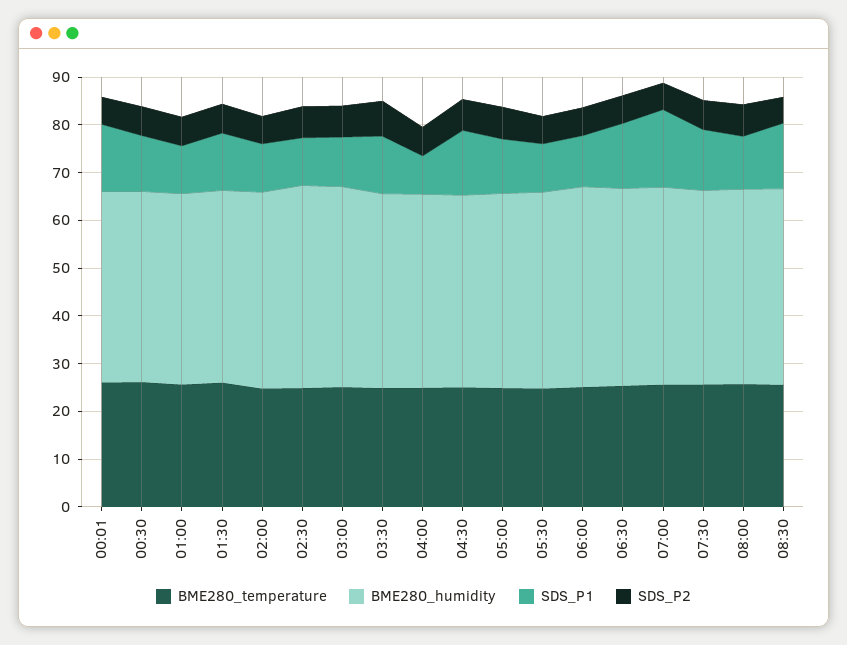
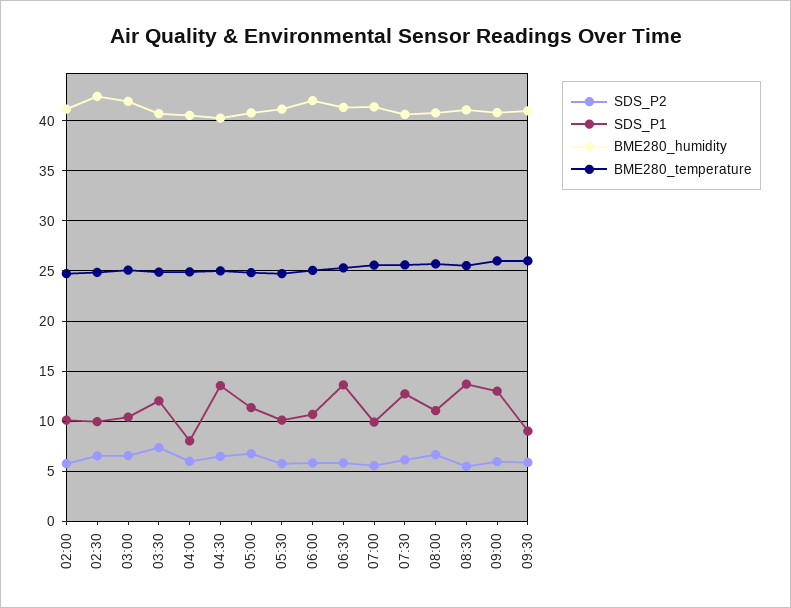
BME280_temperature, 00:01: 26 -> none
BME280_humidity, 00:01: 40 -> none
SDS_P1, 00:01: 14 -> none
SDS_P2, 00:01: 6 -> none
BME280_temperature, 00:30: 26 -> none
BME280_humidity, 00:30: 40 -> none
SDS_P1, 00:30: 12 -> none
SDS_P2, 00:30: 6 -> none
BME280_temperature, 01:00: 26 -> none
BME280_humidity, 01:00: 40 -> none
SDS_P1, 01:00: 10 -> none
SDS_P2, 01:00: 6 -> none
BME280_temperature, 01:30: 26 -> none
BME280_humidity, 01:30: 40 -> none
SDS_P1, 01:30: 12 -> none
SDS_P2, 01:30: 6 -> none
SDS_P1, 07:00: 16 -> 10
SDS_P2, 09:00: none -> 6
SDS_P1, 09:00: none -> 13
BME280_humidity, 09:00: none -> 41
BME280_temperature, 09:00: none -> 26
SDS_P2, 09:30: none -> 6
SDS_P1, 09:30: none -> 9
BME280_humidity, 09:30: none -> 41
BME280_temperature, 09:30: none -> 26

